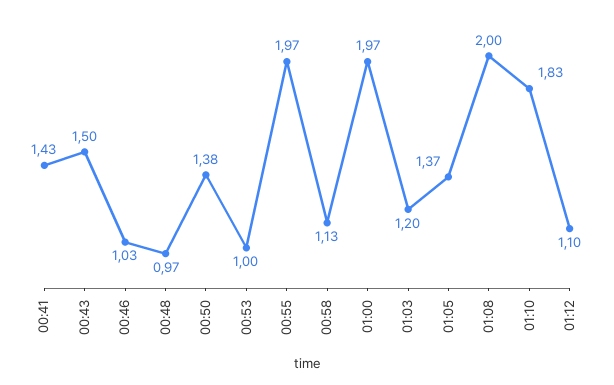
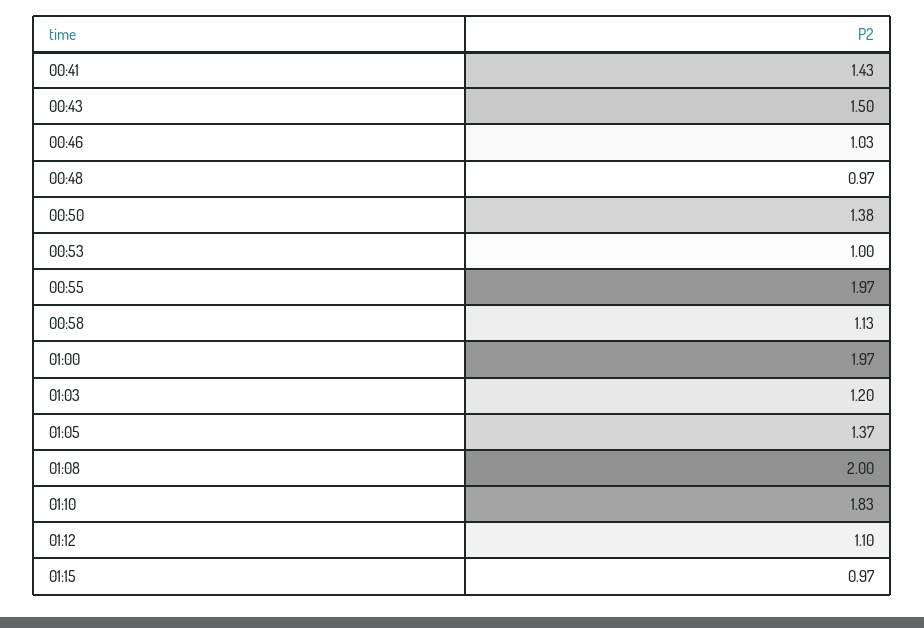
01:15: none -> 0.97

